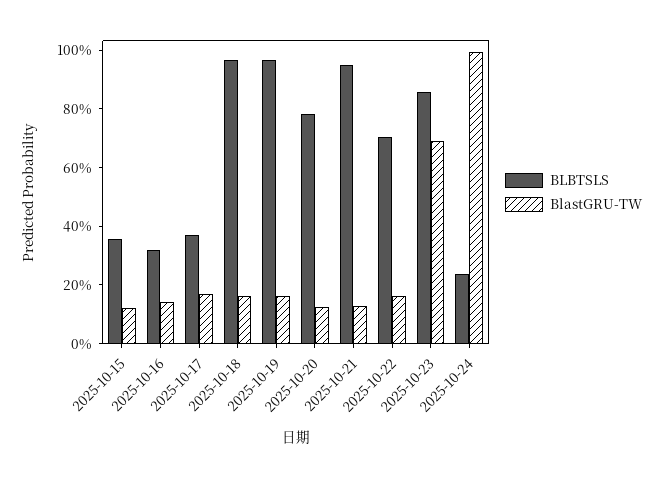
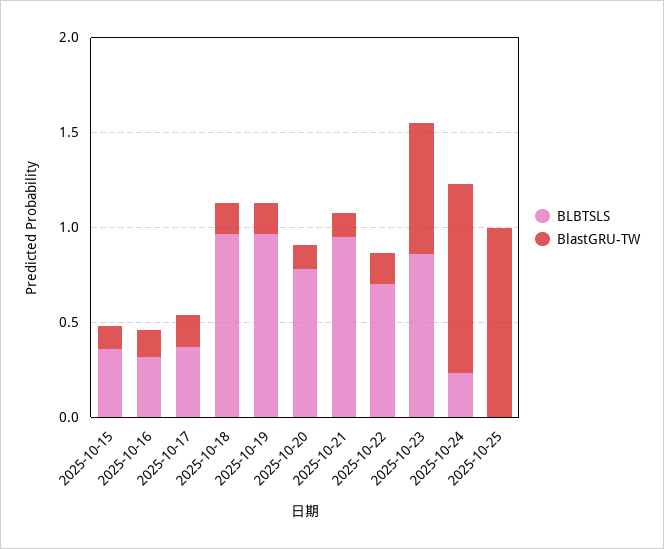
BLBTSLS, 2025-10-25: none -> 0
BlastGRU-TW, 2025-10-25: none -> 1

